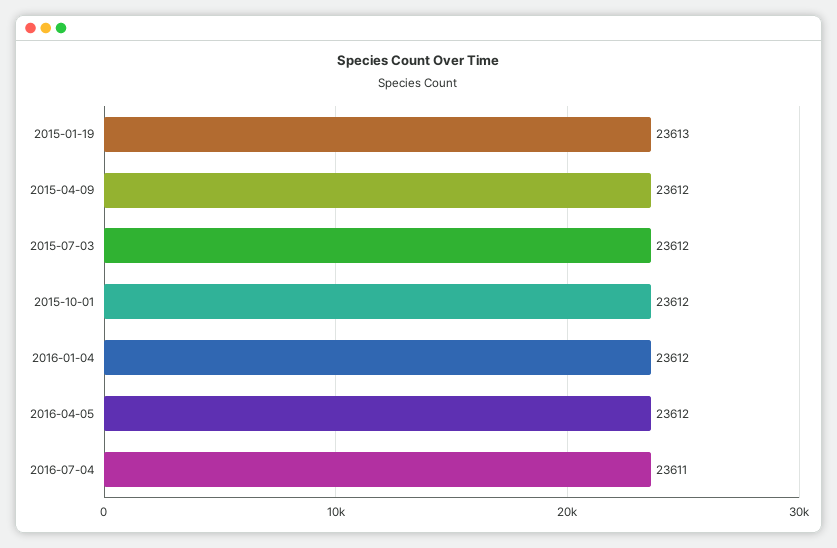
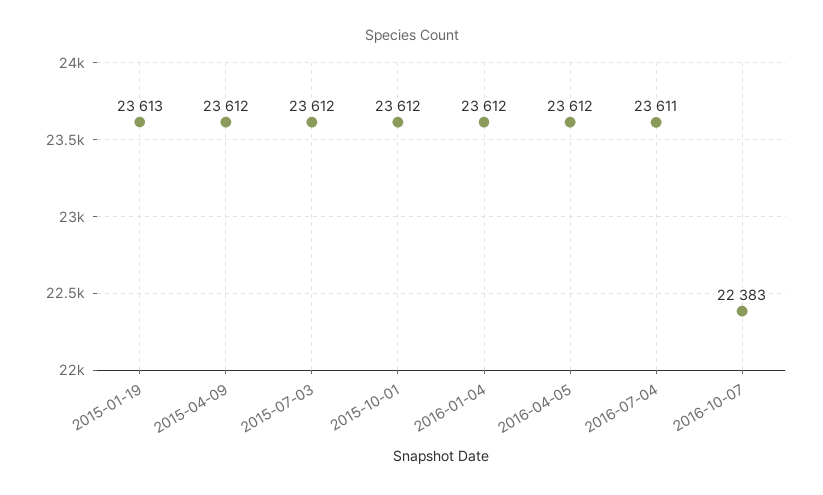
2016-10-07: none -> 22383

